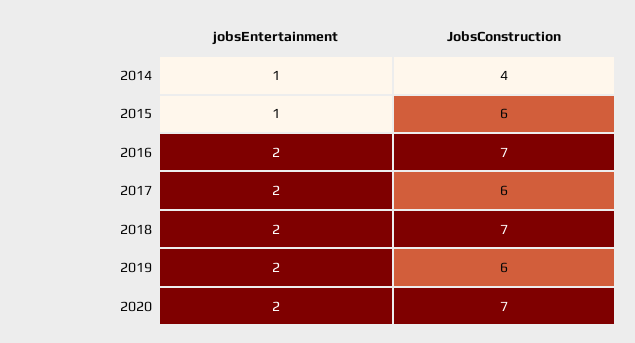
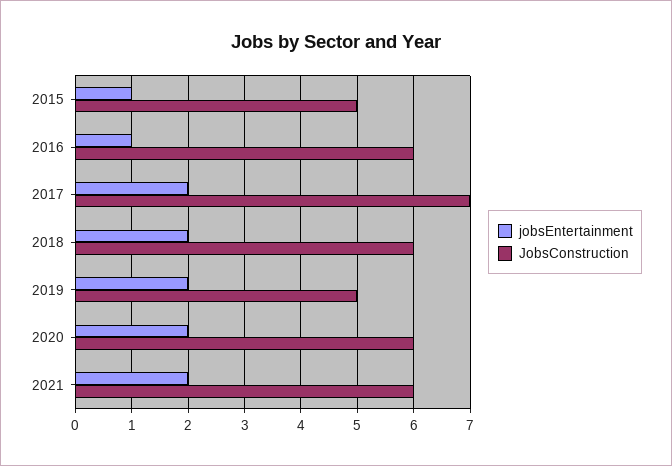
jobsEntertainment, 2014: 1 -> none
JobsConstruction, 2014: 4 -> none
JobsConstruction, 2015: 6 -> 5
jobsEntertainment, 2016: 2 -> 1
JobsConstruction, 2016: 7 -> 6
JobsConstruction, 2017: 6 -> 7
JobsConstruction, 2018: 7 -> 6
JobsConstruction, 2019: 6 -> 5
JobsConstruction, 2020: 7 -> 6
jobsEntertainment, 2021: none -> 2
JobsConstruction, 2021: none -> 6

